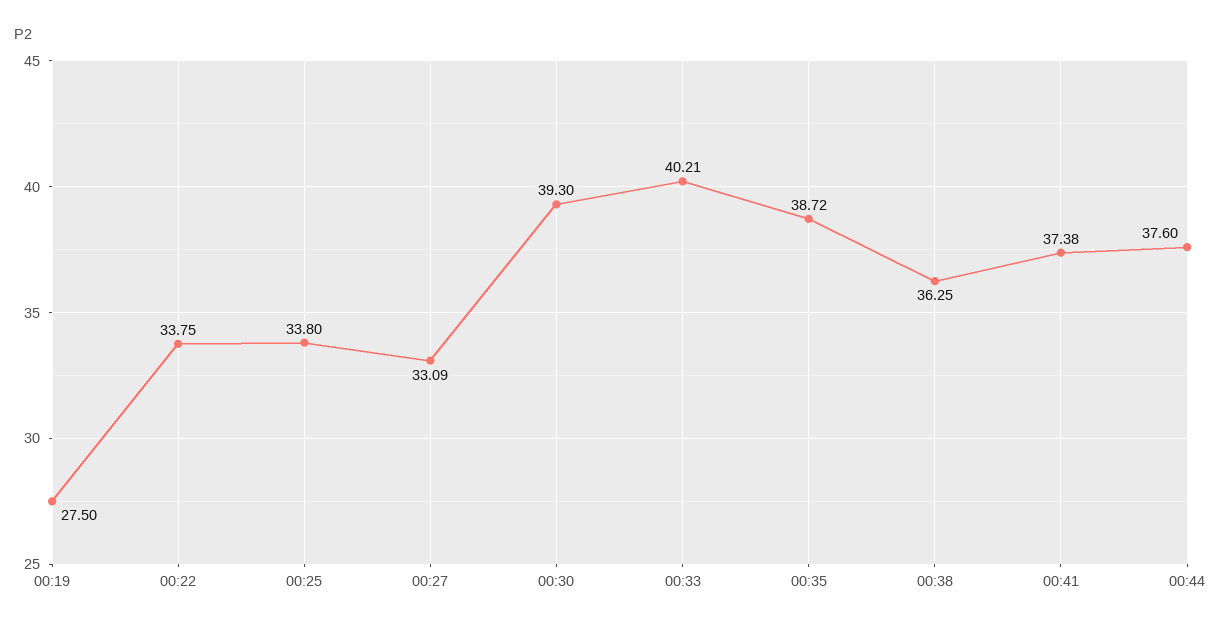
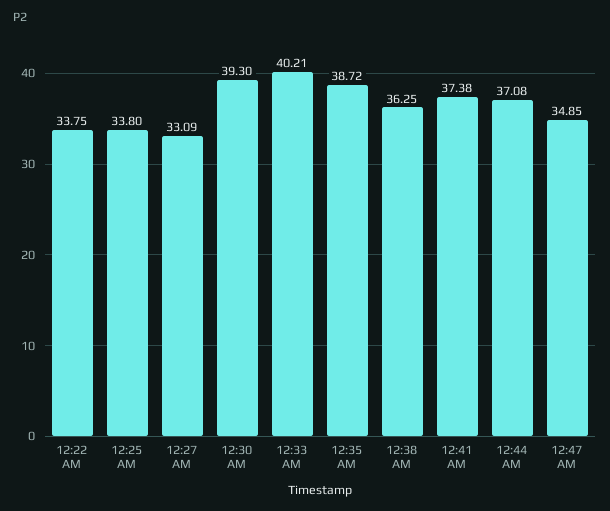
00:19: 27.5 -> none
00:44: 37.6 -> 37.08
12:47 AM: none -> 34.85

